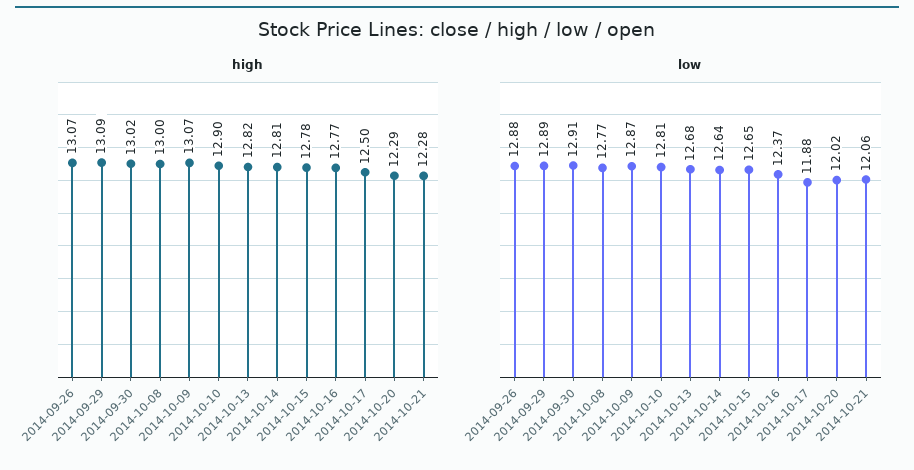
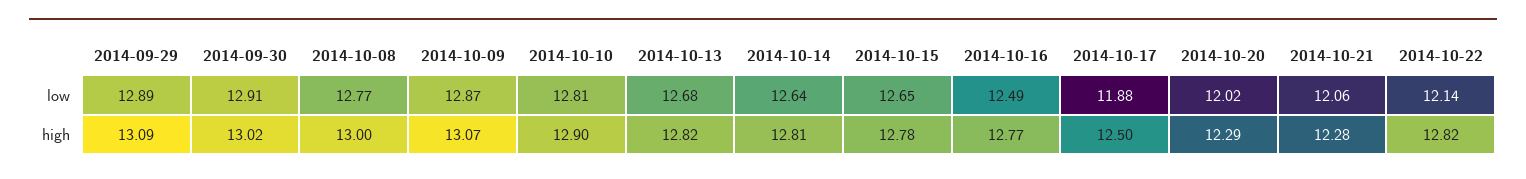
high, 2014-09-26: 13.07 -> none
low, 2014-09-26: 12.88 -> none
low, 2014-10-16: 12.37 -> 12.49
low, 2014-10-22: none -> 12.14
high, 2014-10-22: none -> 12.82

